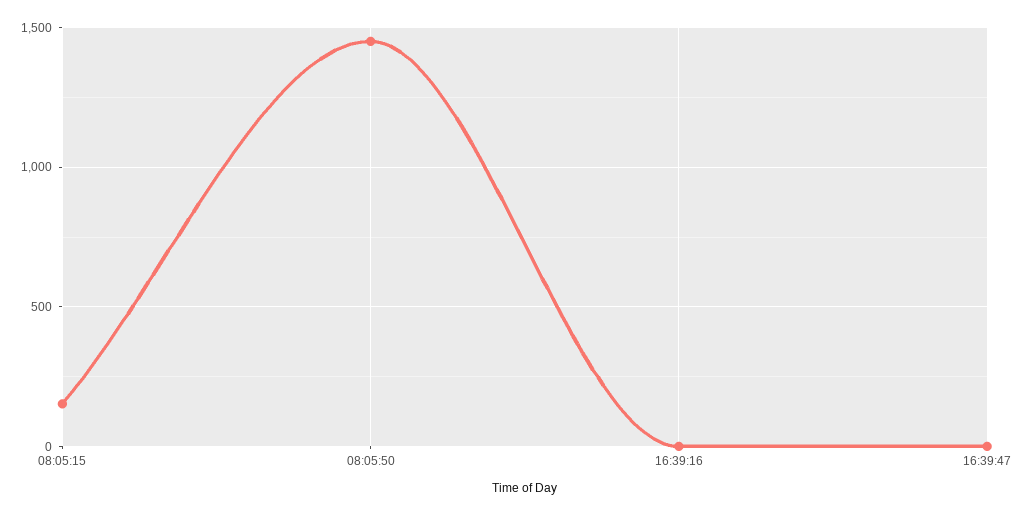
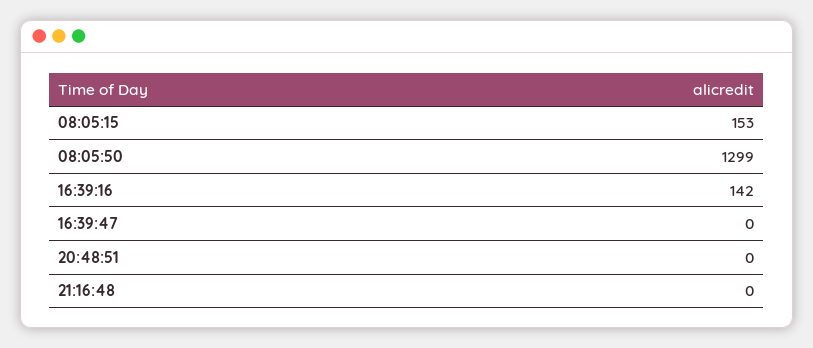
08:05:50: 1450 -> 1299
16:39:16: 0 -> 142
20:48:51: none -> 0
21:16:48: none -> 0

